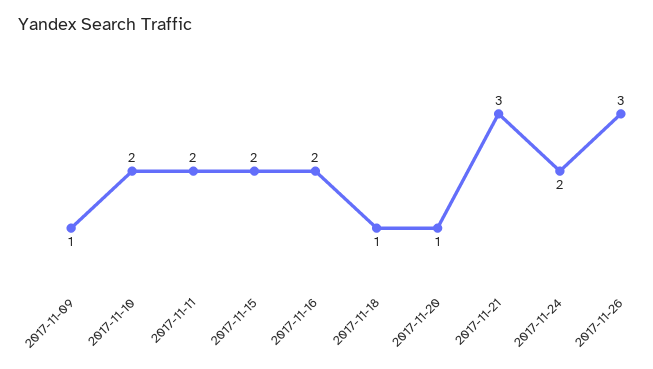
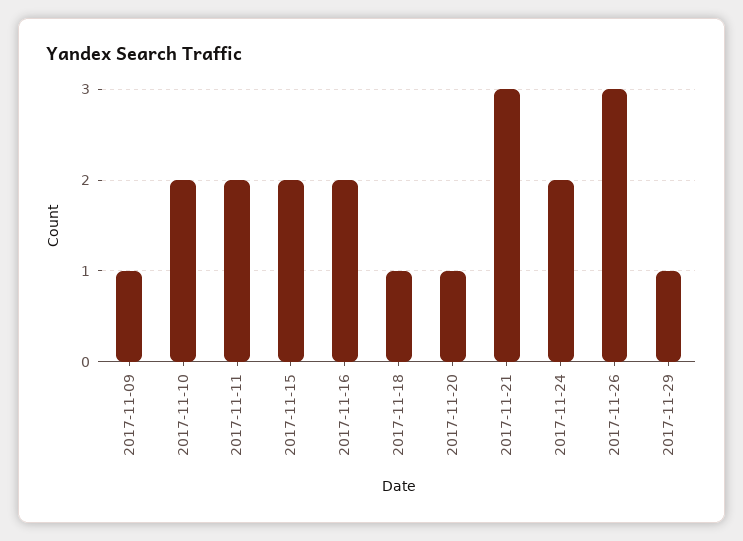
2017-11-29: none -> 1

